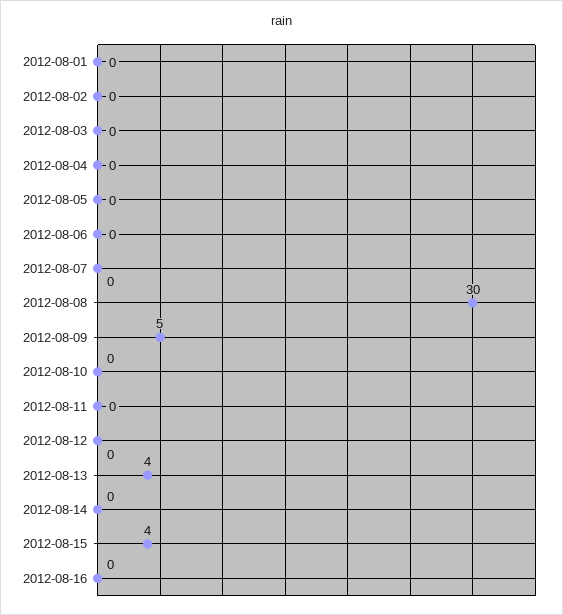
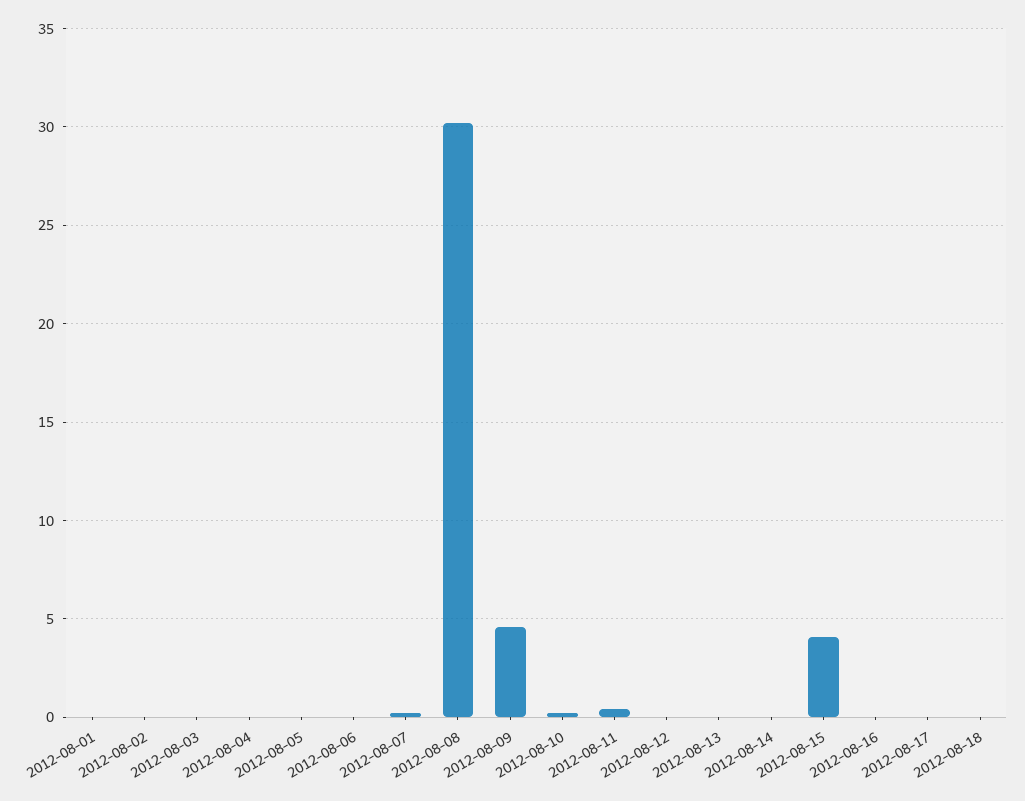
2012-08-13: 4 -> 0
2012-08-17: none -> 0
2012-08-18: none -> 0

